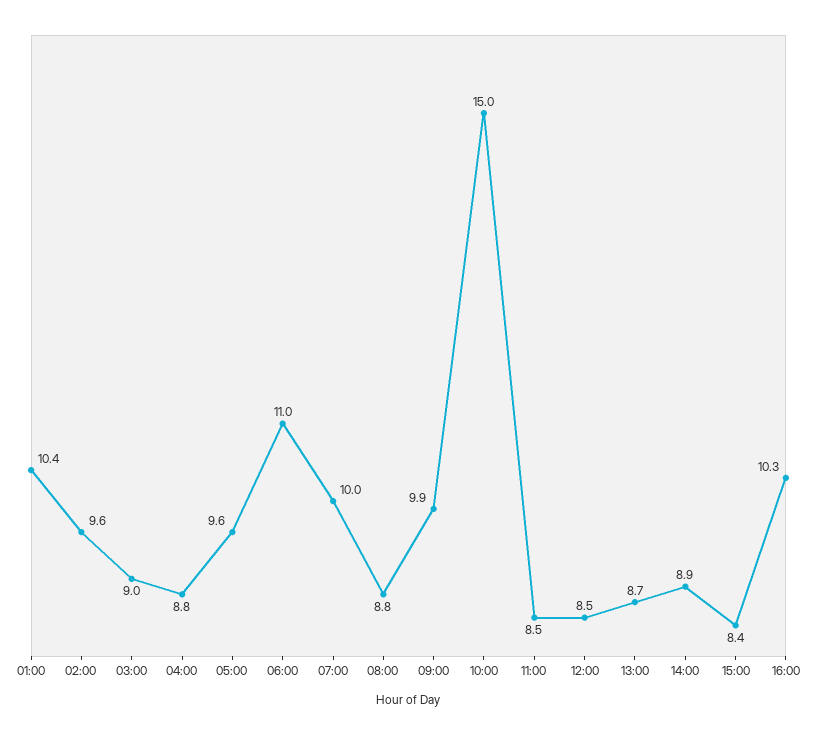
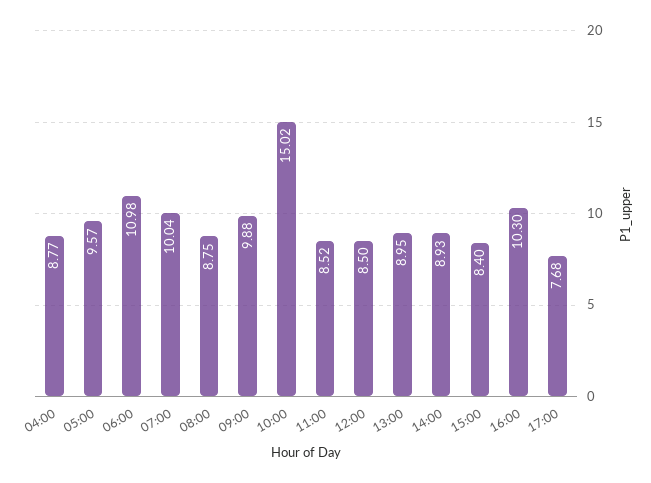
01:00: 10.4 -> none
02:00: 9.6 -> none
03:00: 9 -> none
13:00: 8.7 -> 8.95
17:00: none -> 7.68

